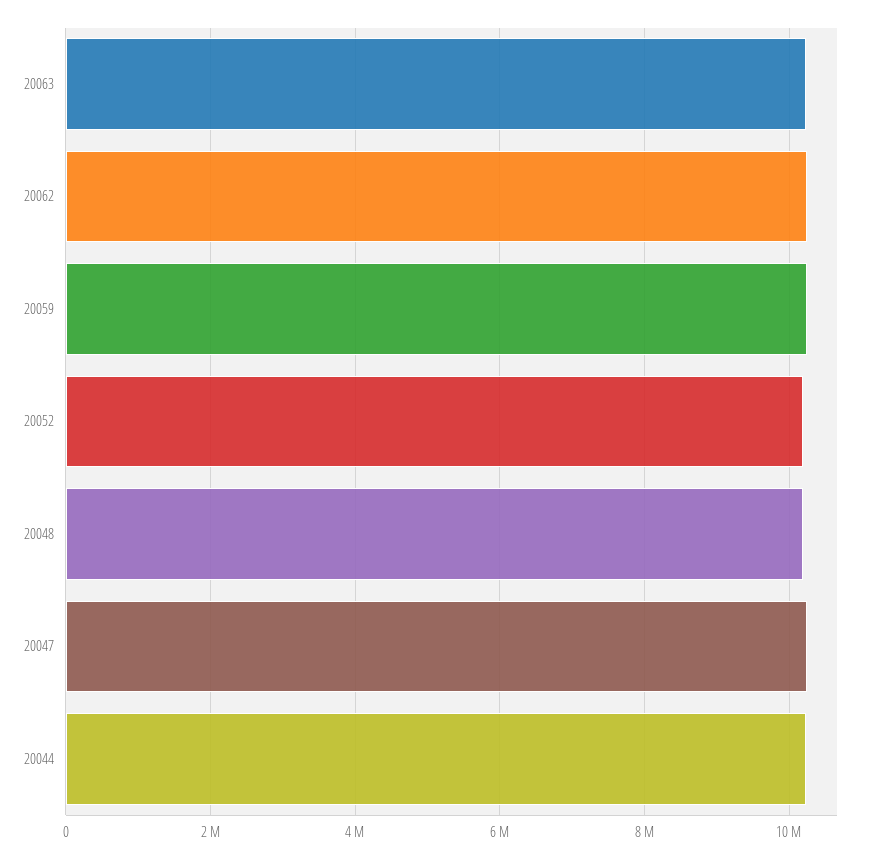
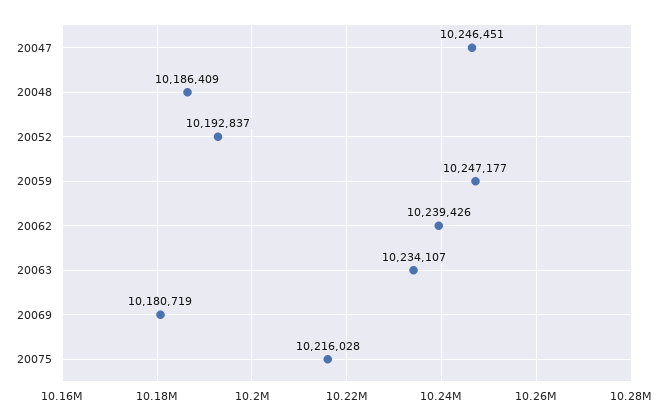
20044: 10200000 -> none
20069: none -> 10180719
20075: none -> 10216028

